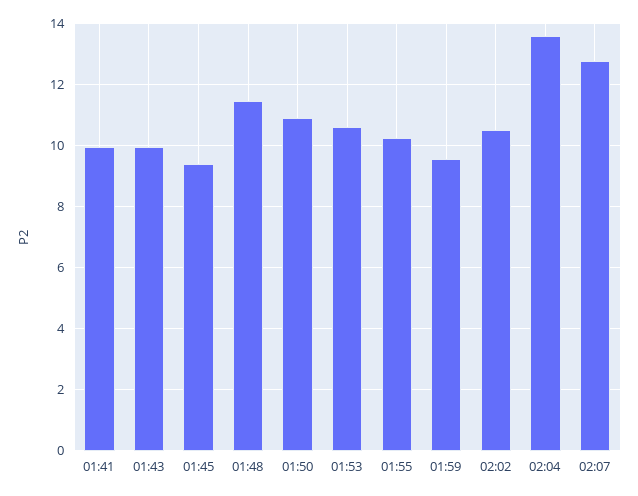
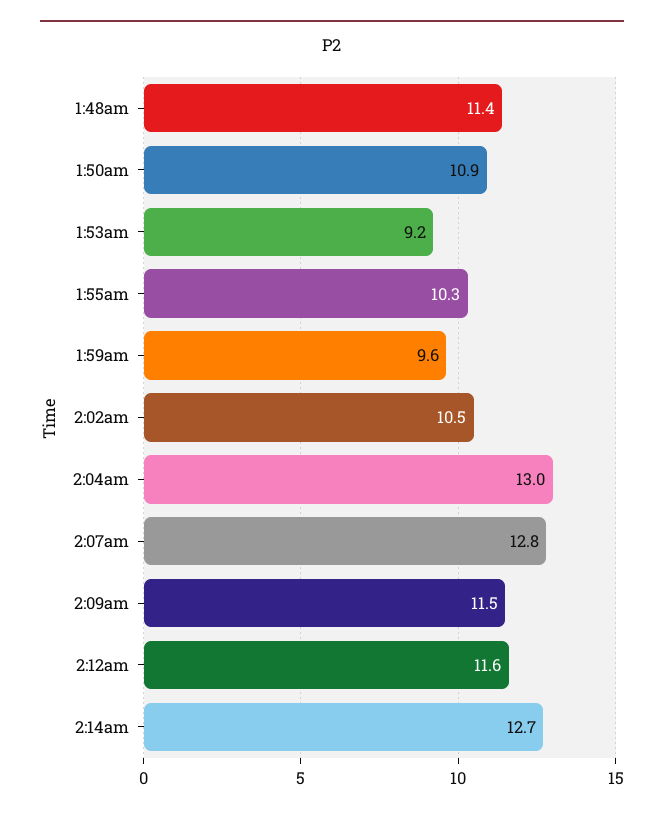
01:41: 10 -> none
01:43: 10 -> none
01:45: 9.4 -> none
01:53: 10.6 -> 9.2
02:04: 13.6 -> 13
2:09am: none -> 11.5
2:12am: none -> 11.6
2:14am: none -> 12.7

